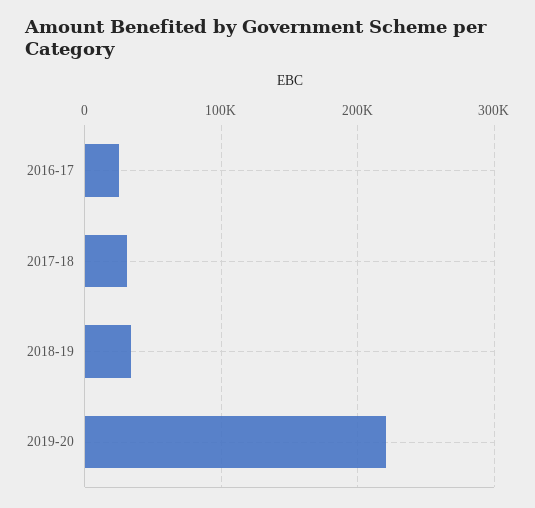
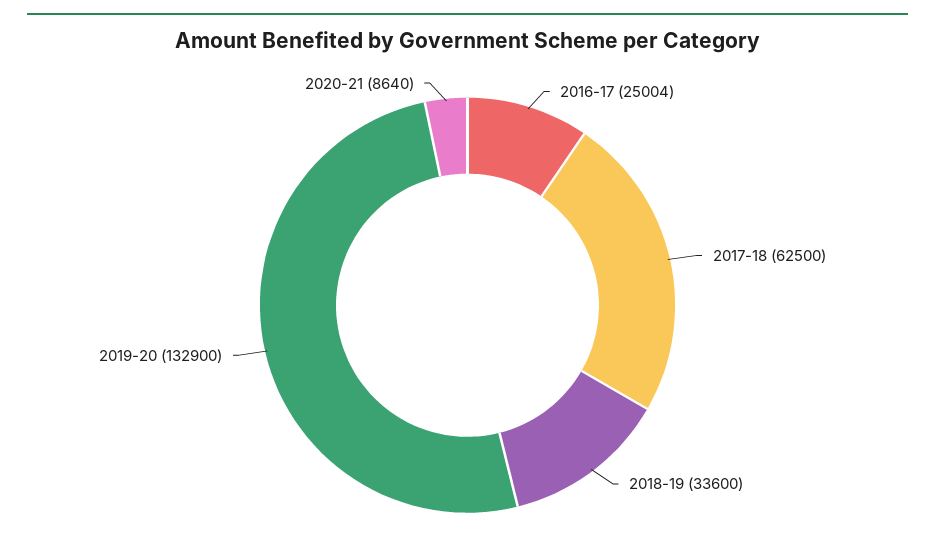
2017-18: 30000 -> 62500
2019-20: 220000 -> 132900
2020-21: none -> 8640

